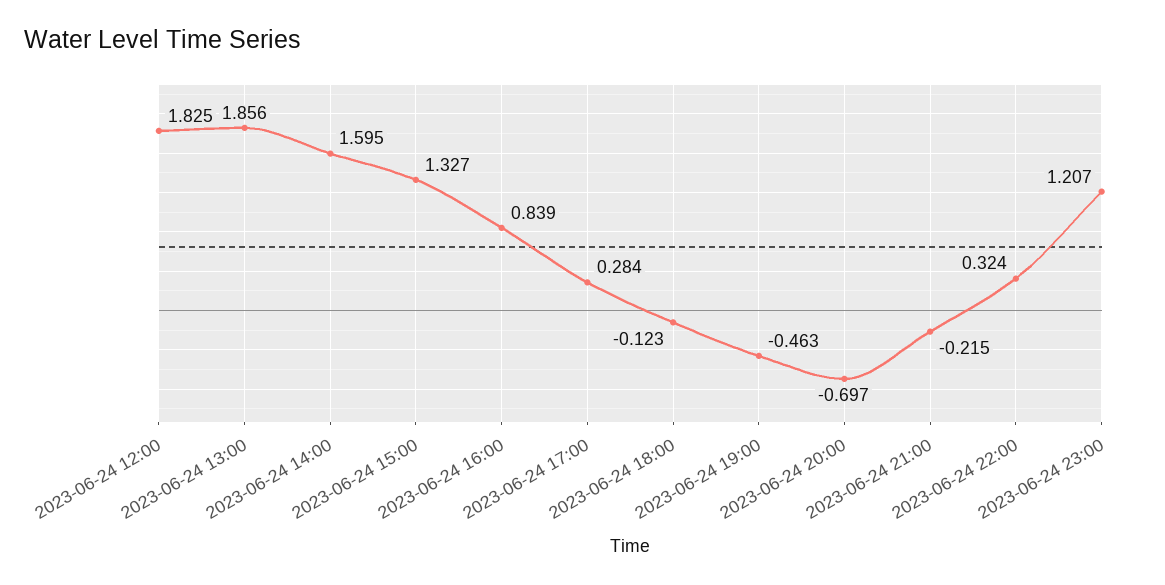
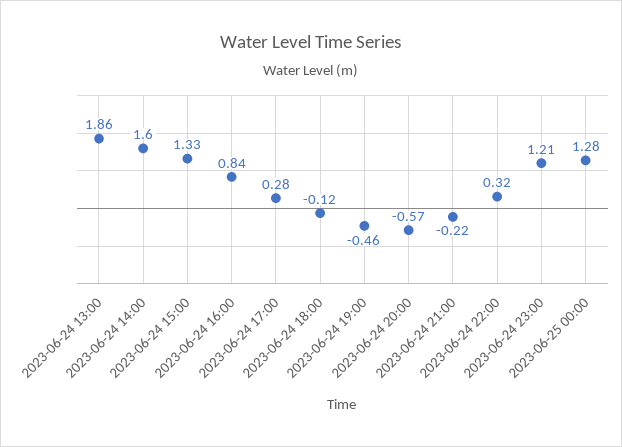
2023-06-24 12:00: 1.825 -> none
2023-06-24 20:00: -0.697 -> -0.57
2023-06-25 00:00: none -> 1.28

